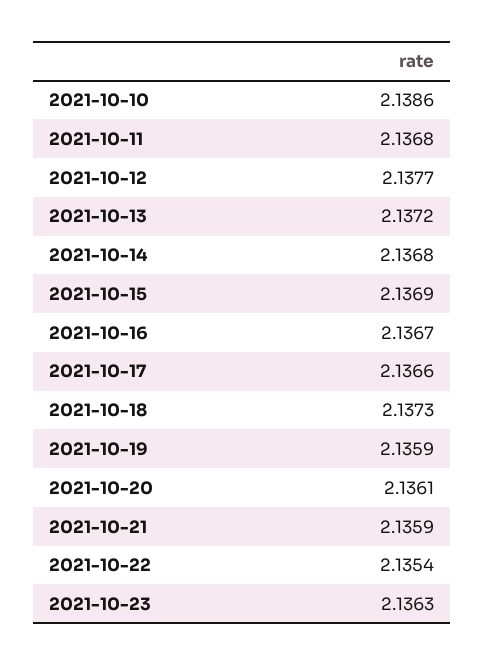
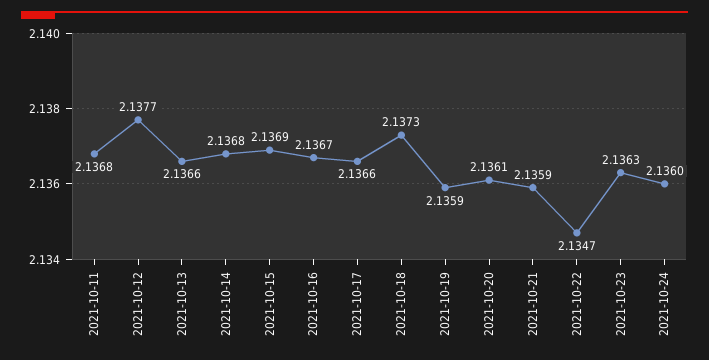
2021-10-10: 2.1386 -> none
2021-10-13: 2.1372 -> 2.1366
2021-10-22: 2.1354 -> 2.1347
2021-10-24: none -> 2.136

